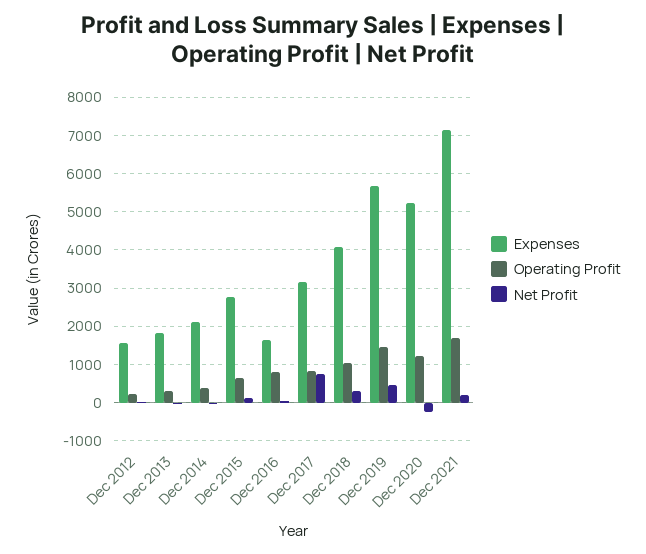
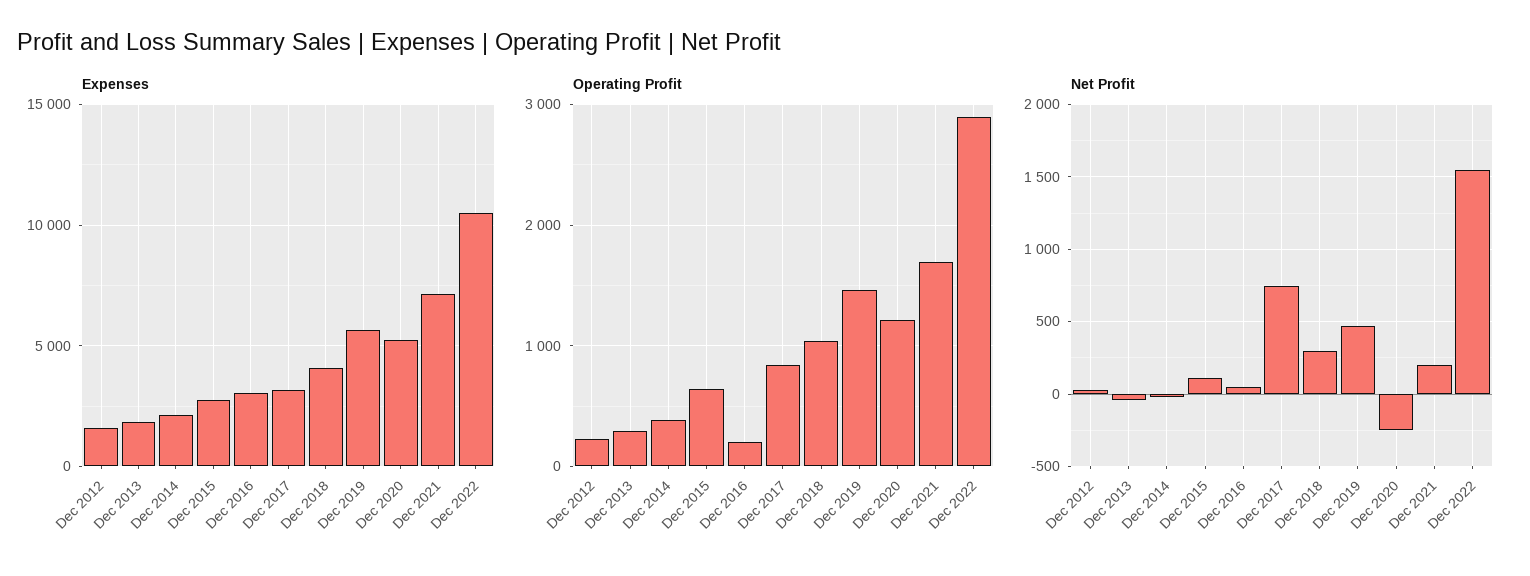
Expenses, Dec 2016: 1600 -> 3000
Operating Profit, Dec 2016: 800 -> 200
Expenses, Dec 2022: none -> 10500
Operating Profit, Dec 2022: none -> 2900
Net Profit, Dec 2022: none -> 1550

